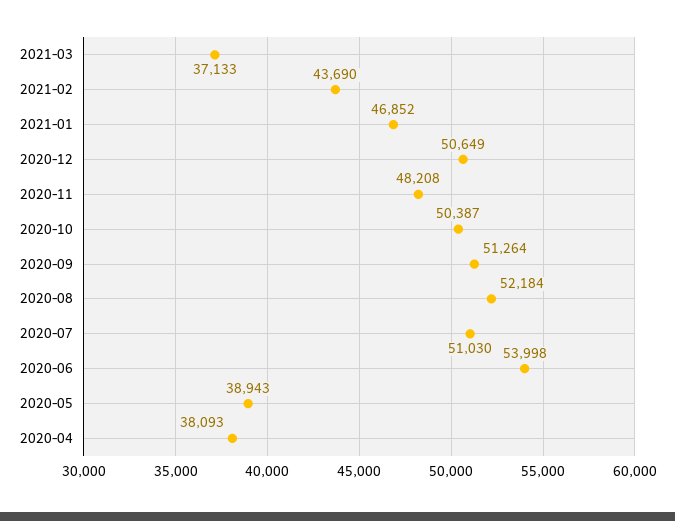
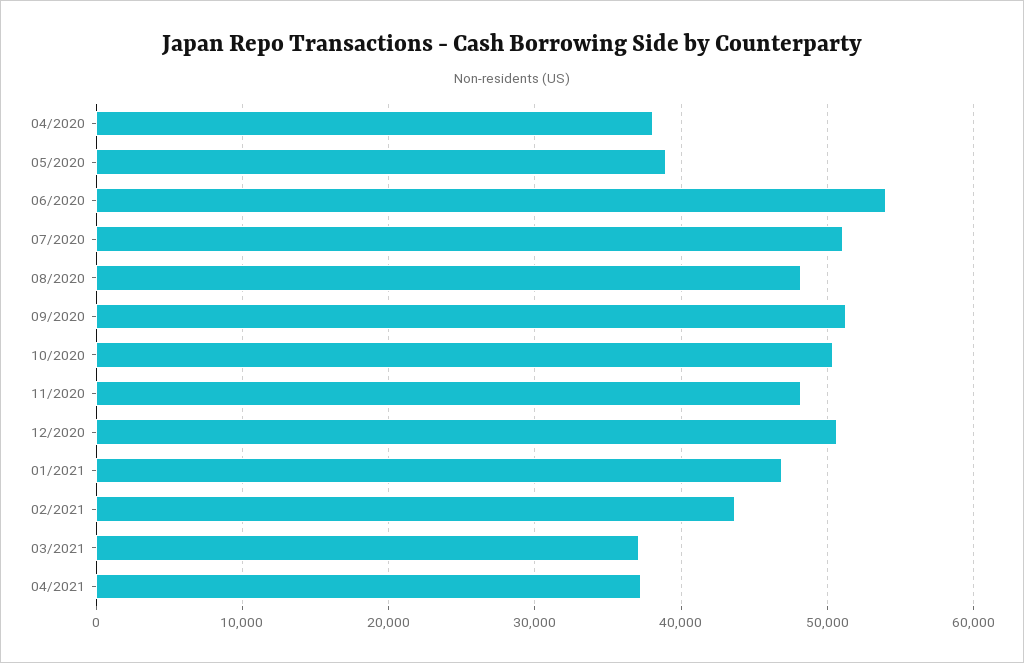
2020-08: 52184 -> 48000
04/2021: none -> 37000

